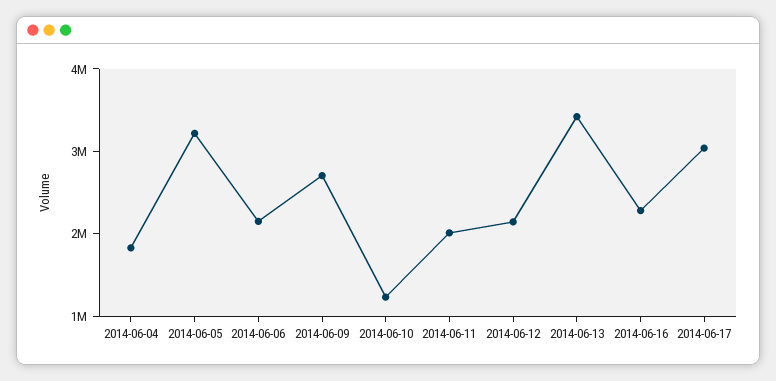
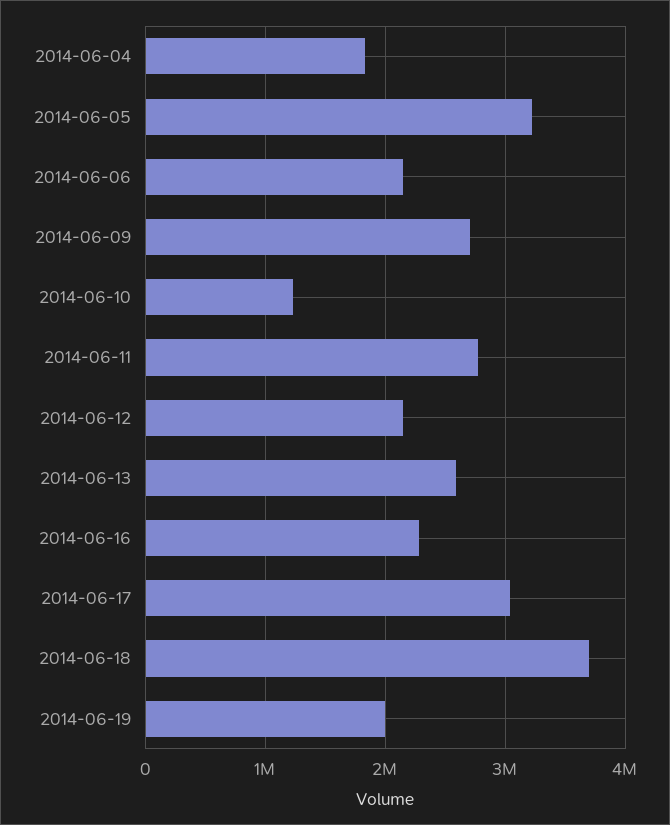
2014-06-11: 2000000 -> 2800000
2014-06-13: 3400000 -> 2600000
2014-06-18: none -> 3700000
2014-06-19: none -> 2000000

